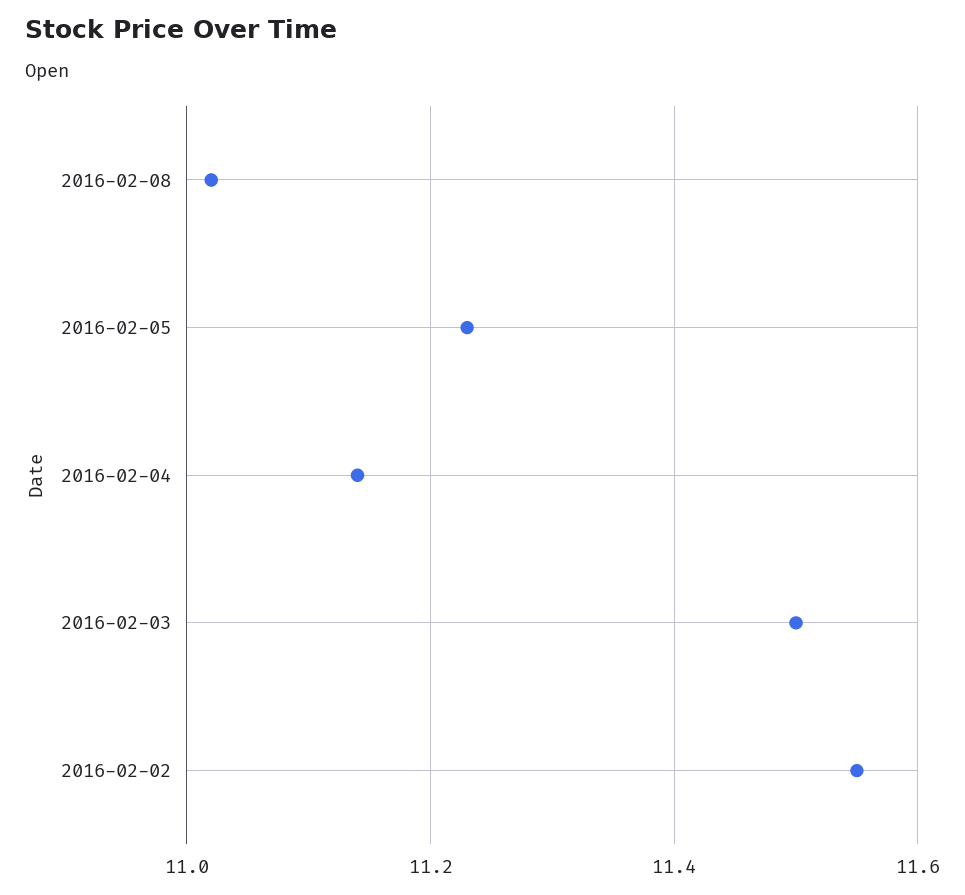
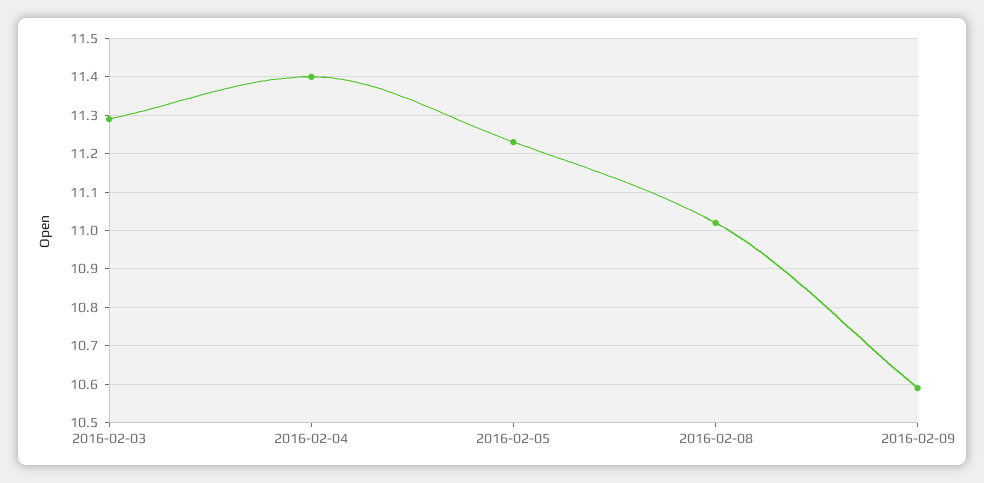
2016-02-04: 11.15 -> 11.4
2016-02-03: 11.5 -> 11.3
2016-02-02: 11.55 -> none
2016-02-09: none -> 10.6

